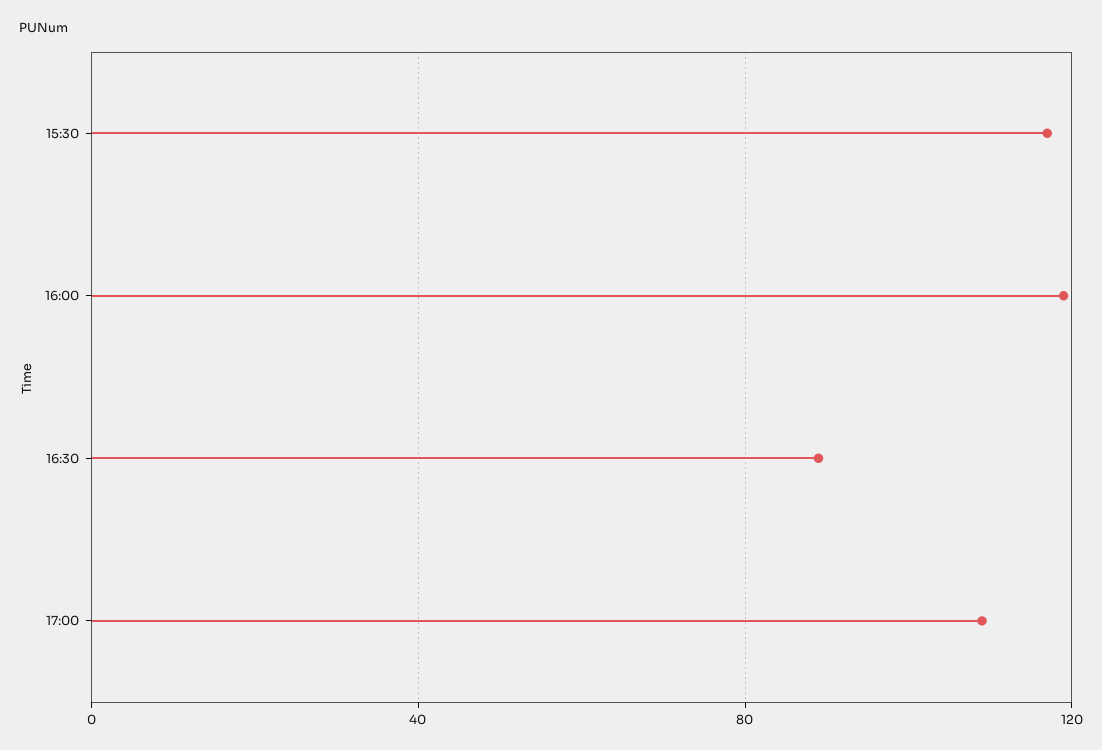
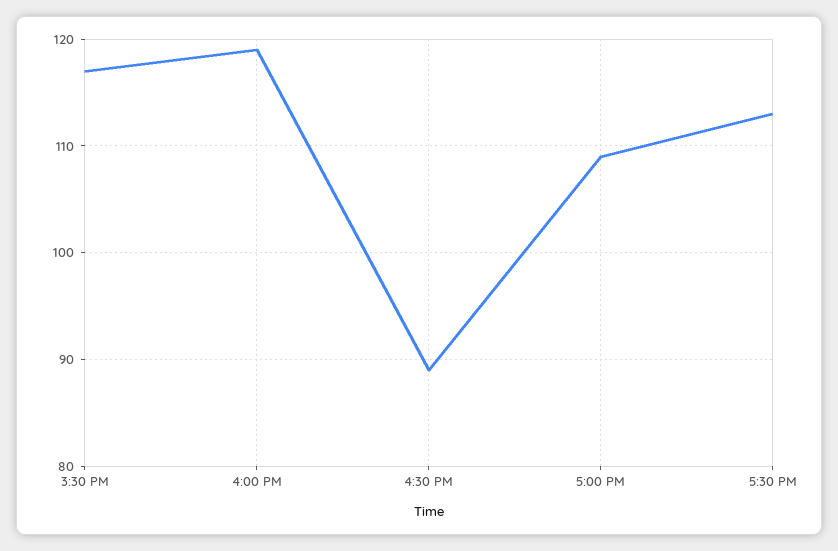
5:30 PM: none -> 113

